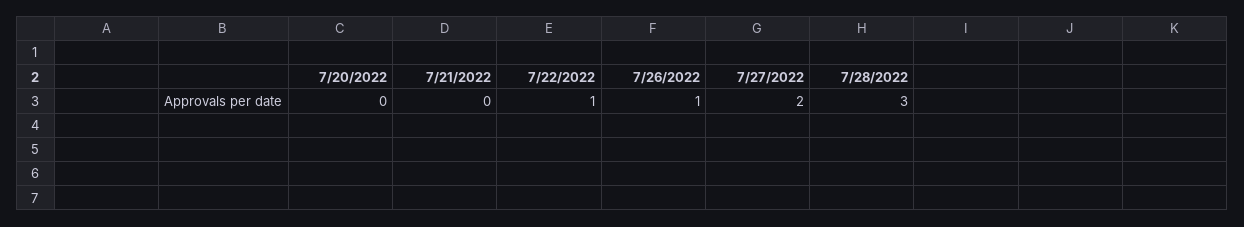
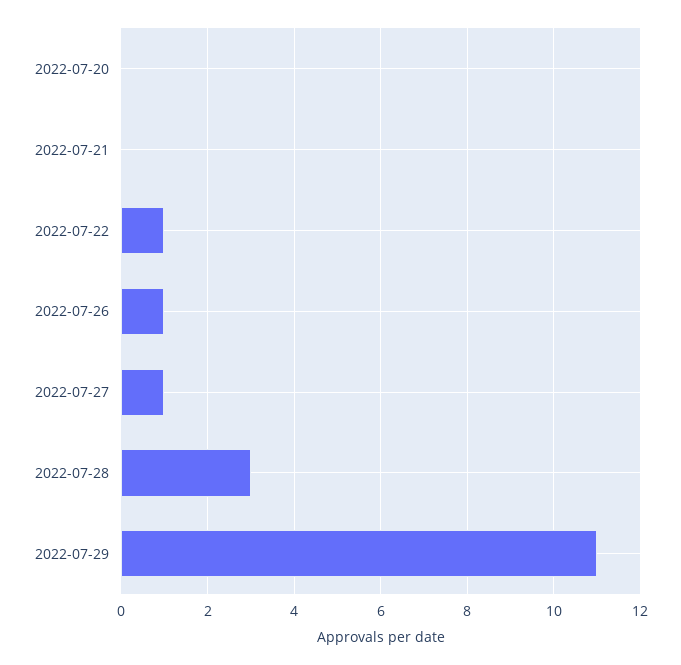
7/27/2022: 2 -> 1
2022-07-29: none -> 11

